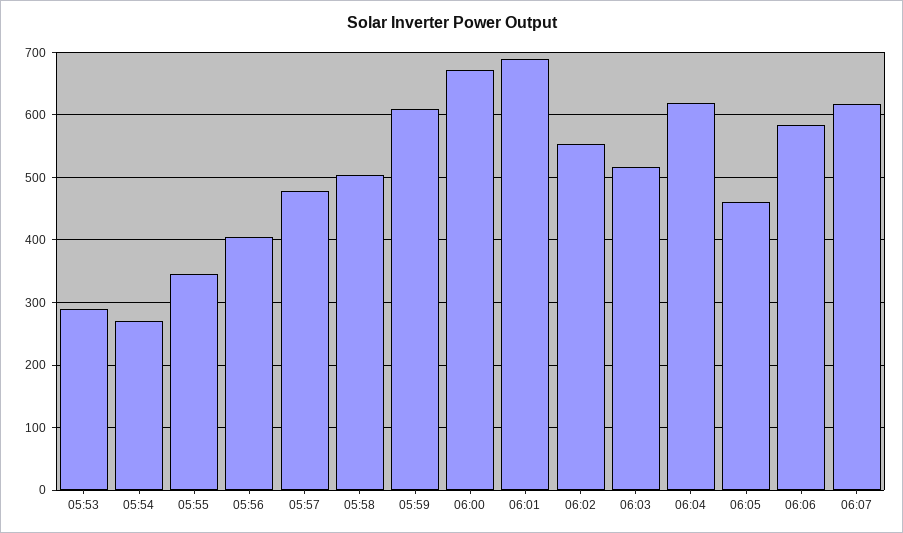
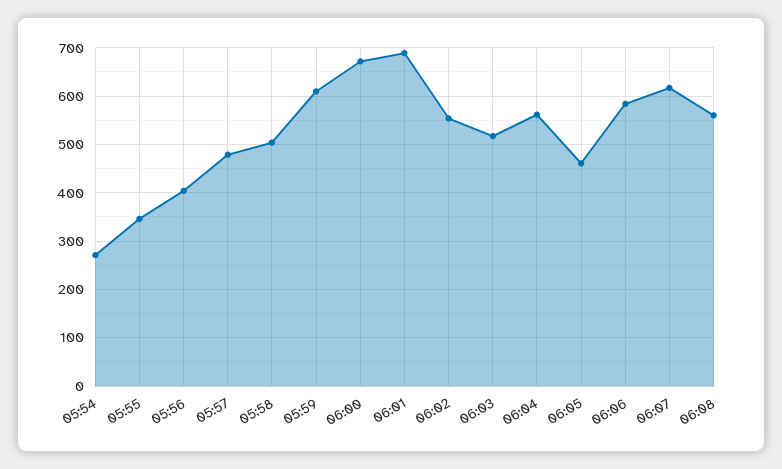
05:53: 290 -> none
06:04: 620 -> 560
06:08: none -> 560

